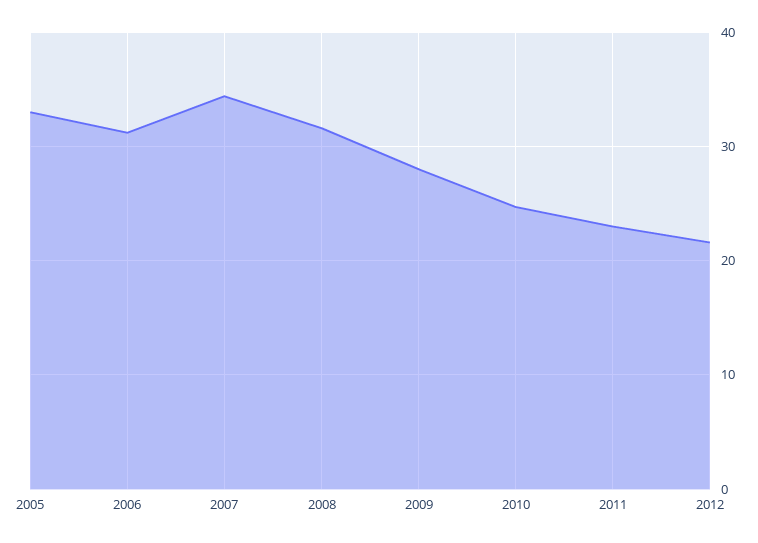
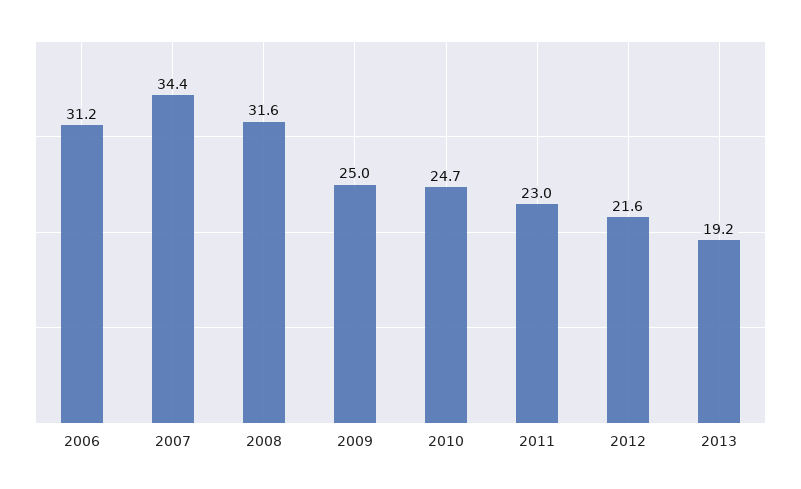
2005: 33 -> none
2009: 28 -> 25
2013: none -> 19.2

